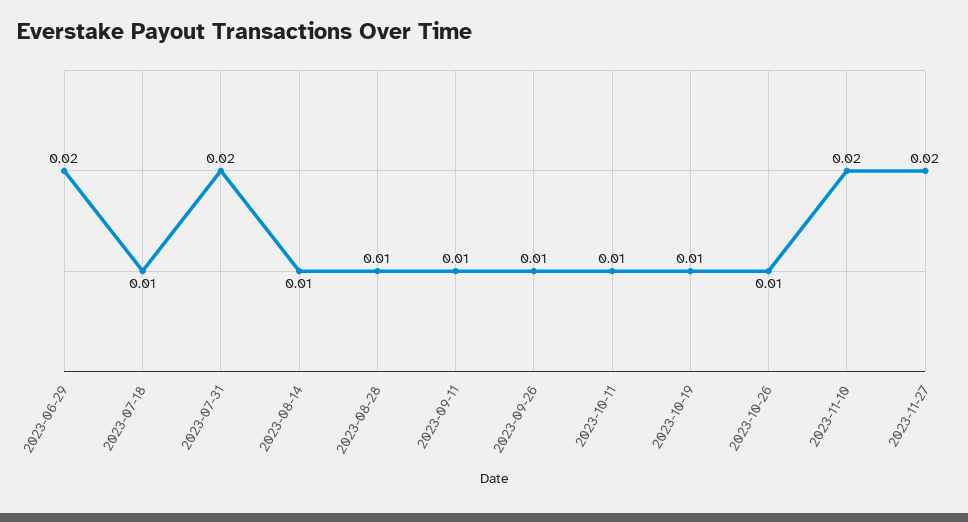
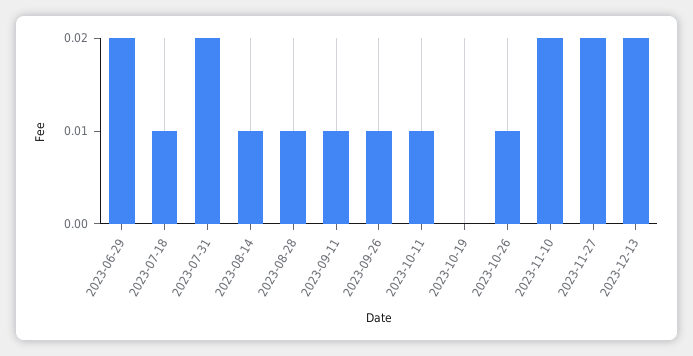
2023-10-19: 0.01 -> 0
2023-12-13: none -> 0.02

